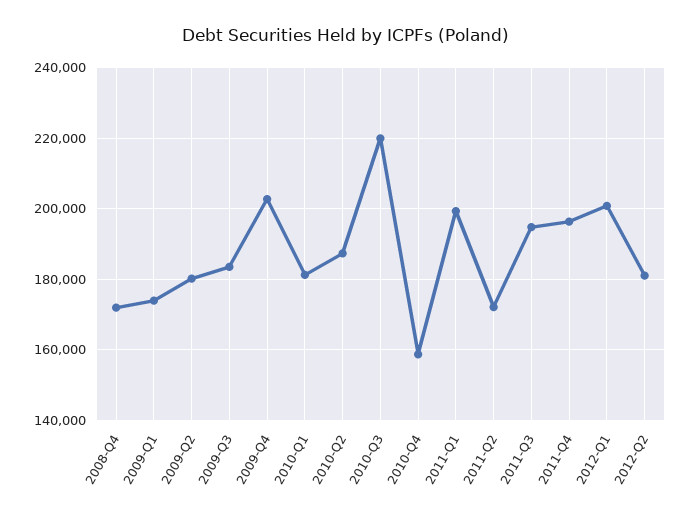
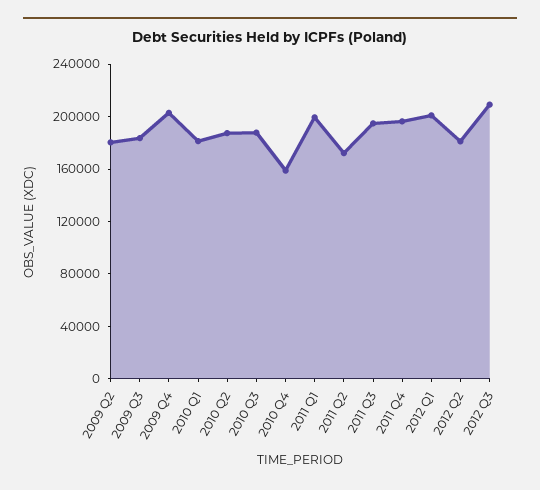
2008-Q4: 172000 -> none
2009-Q1: 174000 -> none
2010-Q3: 220000 -> 190000
2012 Q3: none -> 210000

